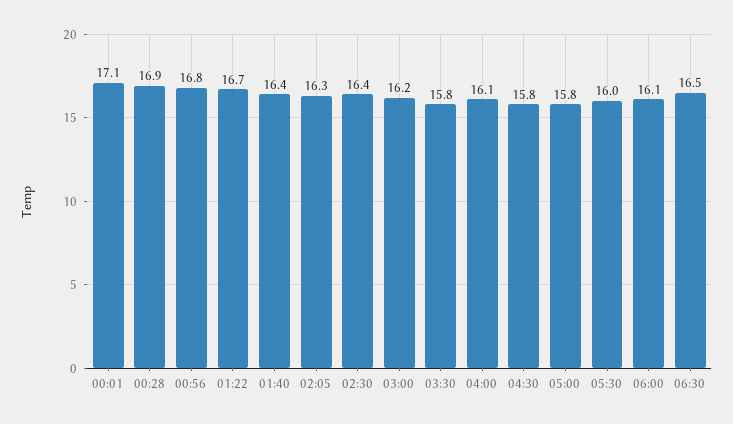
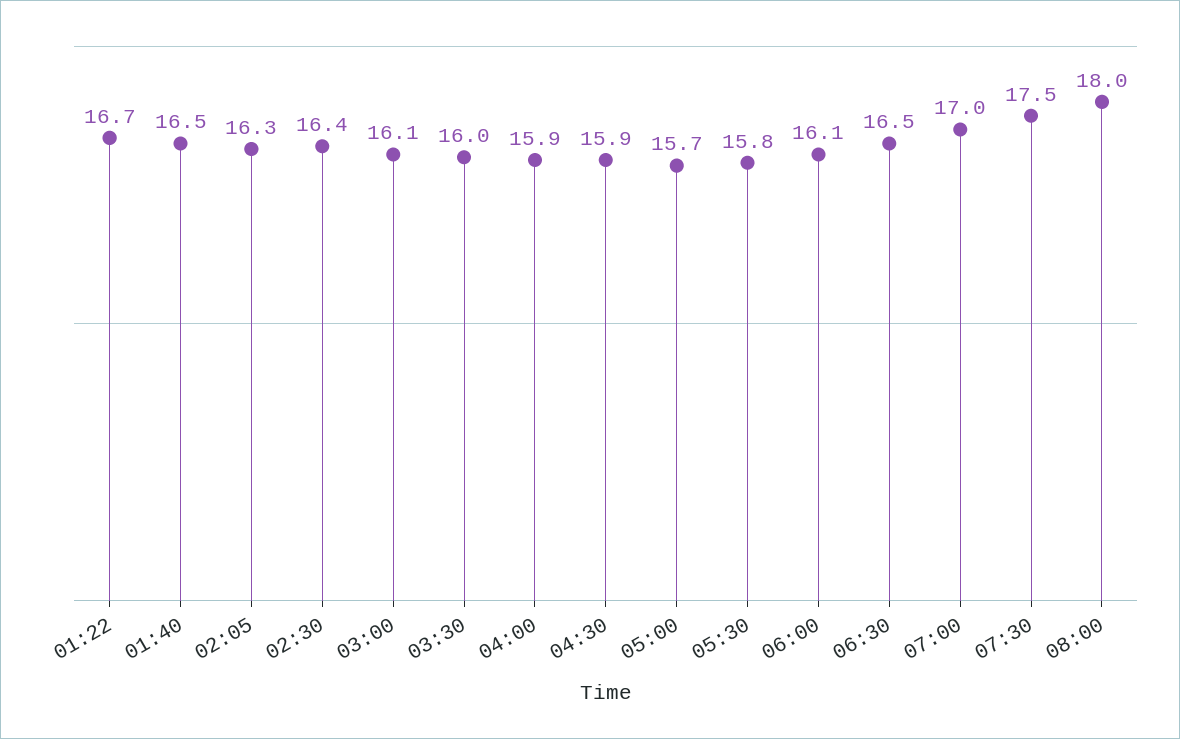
00:01: 17.1 -> none
00:28: 16.9 -> none
00:56: 16.8 -> none
01:40: 16.4 -> 16.5
03:00: 16.2 -> 16.1
03:30: 15.8 -> 16
04:00: 16.1 -> 15.9
04:30: 15.8 -> 15.9
05:00: 15.8 -> 15.7
05:30: 16 -> 15.8
07:00: none -> 17
07:30: none -> 17.5
08:00: none -> 18

